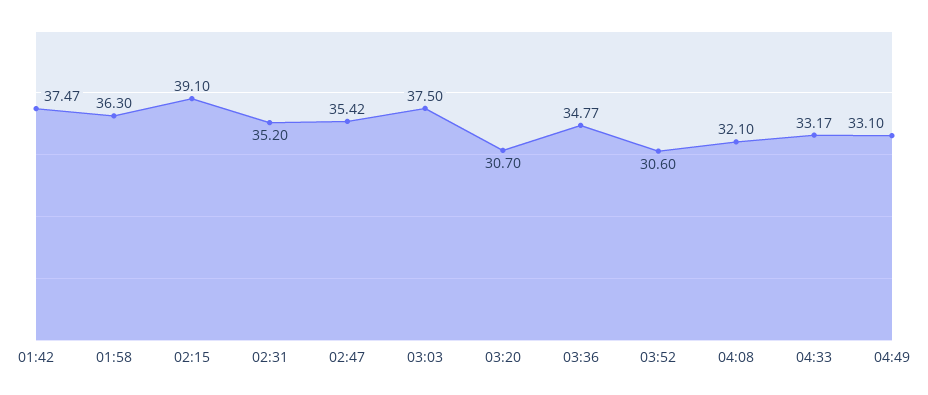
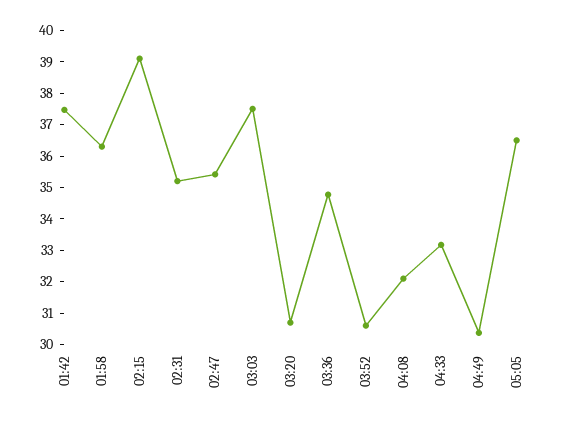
04:49: 33.1 -> 30.5
05:05: none -> 36.5

